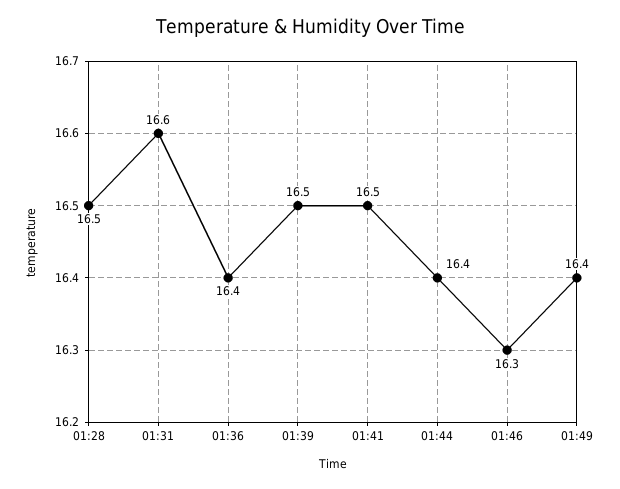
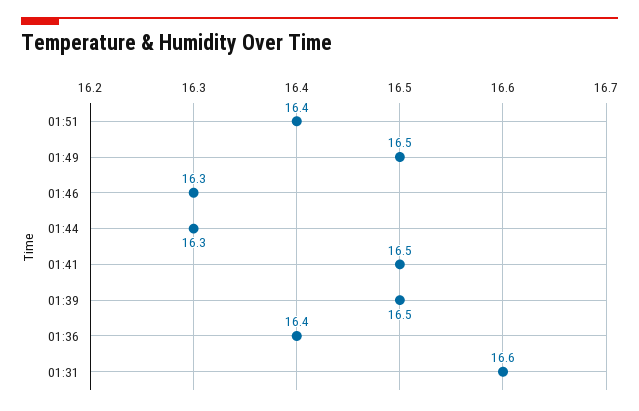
01:28: 16.5 -> none
01:44: 16.4 -> 16.3
01:49: 16.4 -> 16.5
01:51: none -> 16.4

